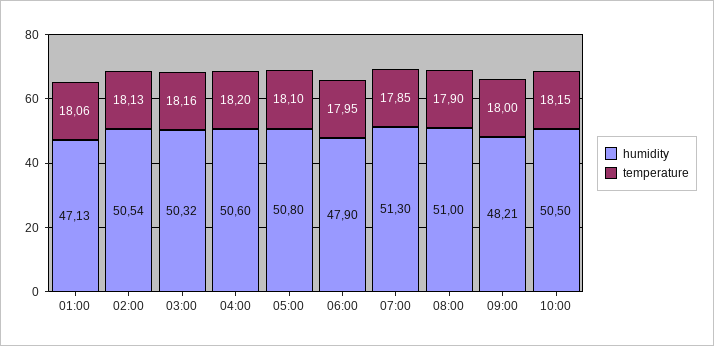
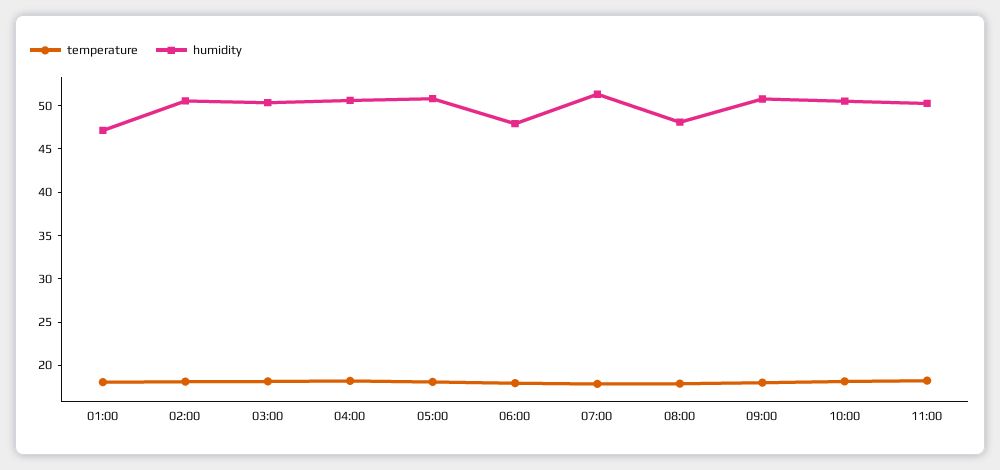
humidity, 08:00: 51 -> 48
humidity, 09:00: 48.21 -> 51
temperature, 11:00: none -> 18
humidity, 11:00: none -> 50

